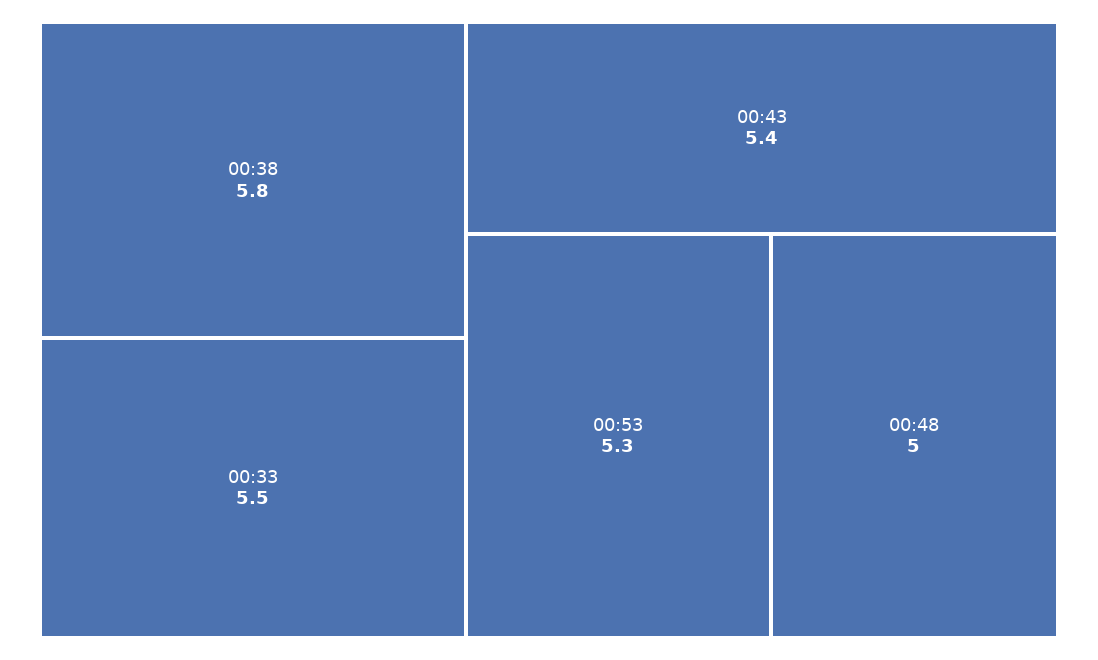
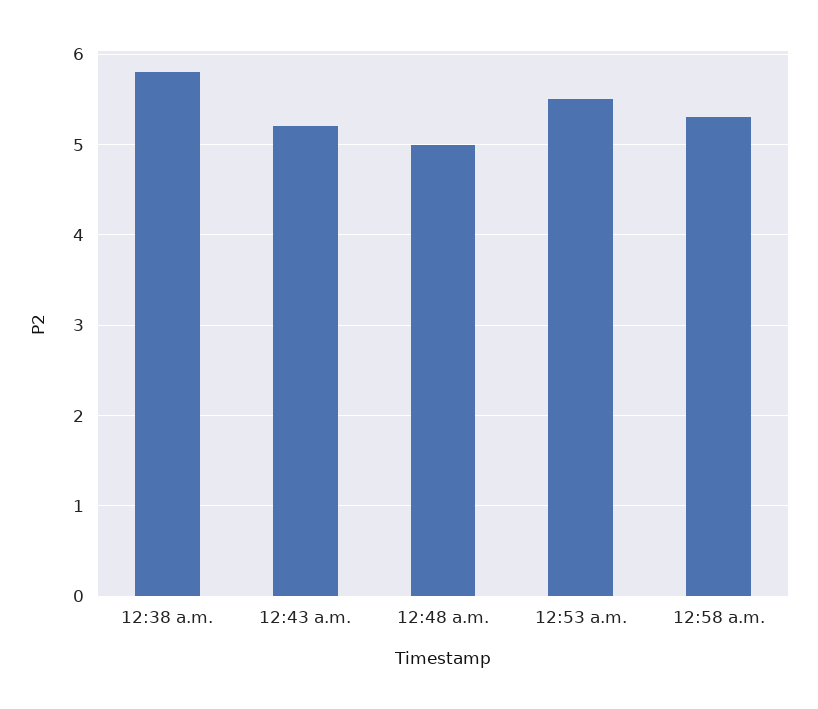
00:33: 5.5 -> none
00:43: 5.4 -> 5.2
00:53: 5.3 -> 5.5
12:58 a.m.: none -> 5.3

